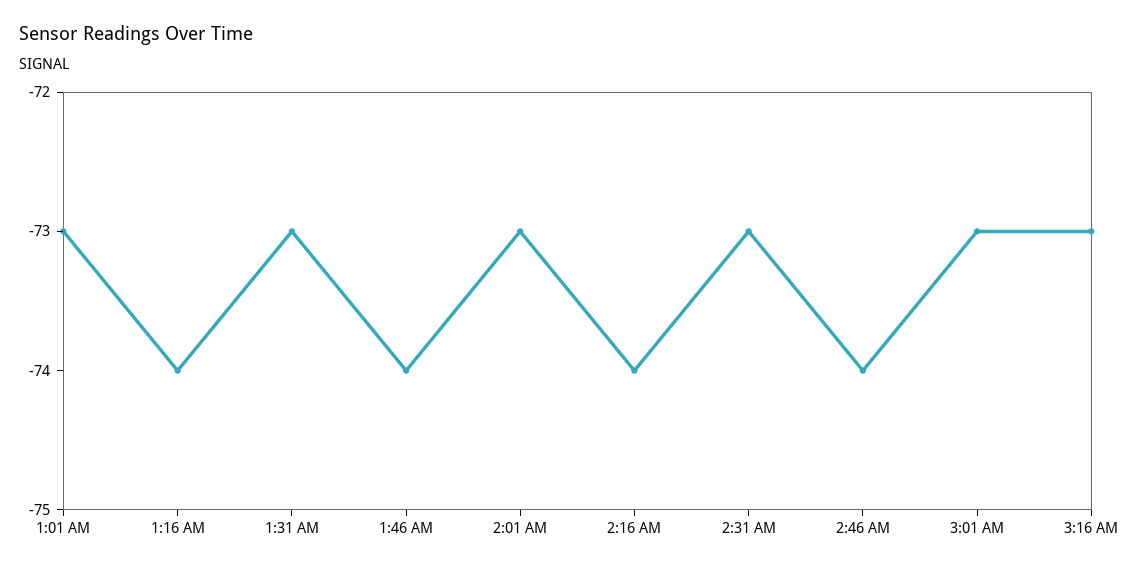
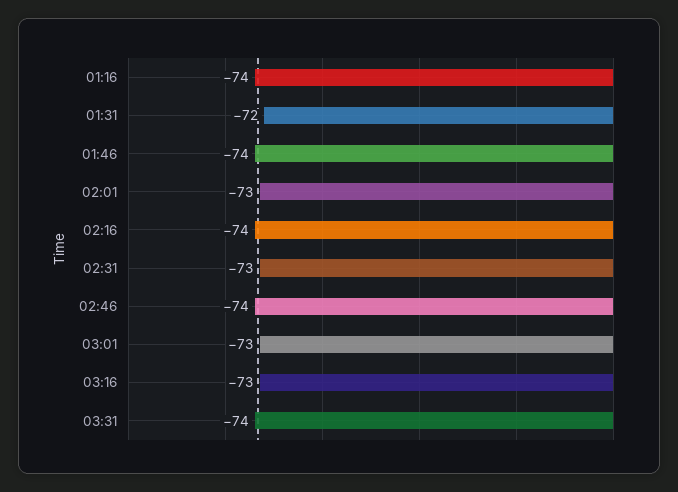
1:01 AM: -73 -> none
1:31 AM: -73 -> -72
03:31: none -> -74

